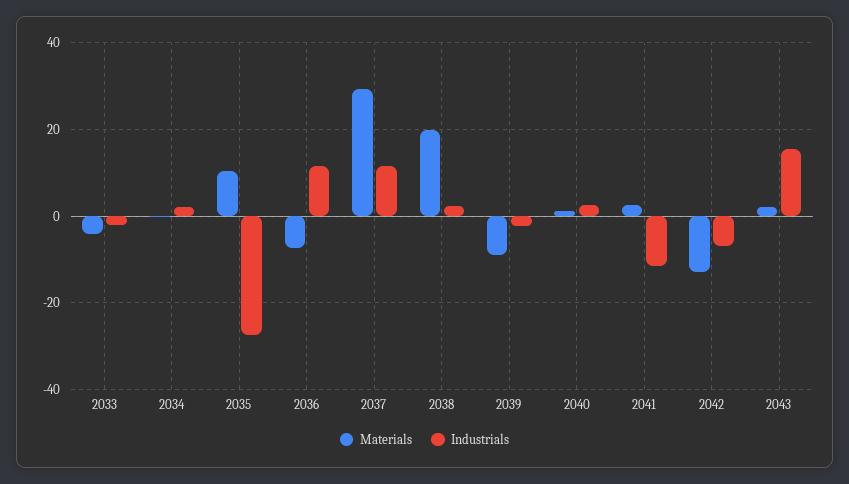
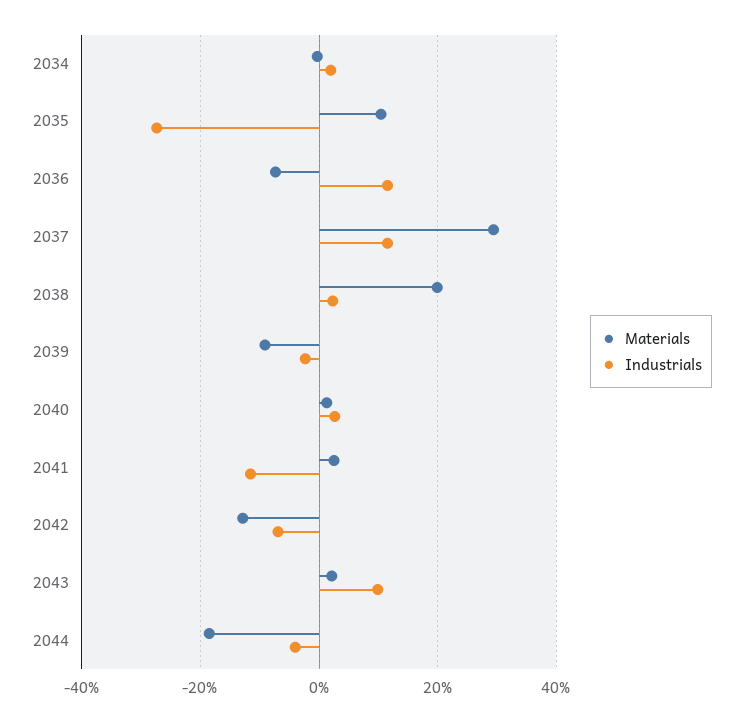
Materials, 2033: -4 -> none
Industrials, 2033: -2 -> none
Industrials, 2043: 16 -> 10
Materials, 2044: none -> -18
Industrials, 2044: none -> -4

